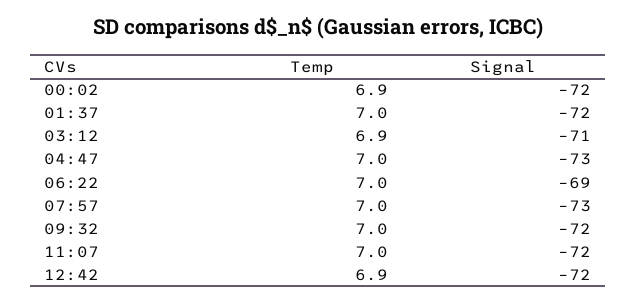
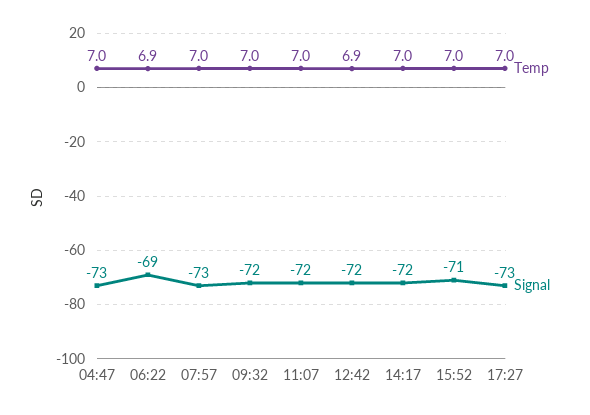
Temp, 00:02: 6.9 -> none
Signal, 00:02: -72 -> none
Temp, 01:37: 7 -> none
Signal, 01:37: -72 -> none
Temp, 03:12: 6.9 -> none
Signal, 03:12: -71 -> none
Temp, 06:22: 7 -> 6.9
Temp, 14:17: none -> 7
Signal, 14:17: none -> -72
Temp, 15:52: none -> 7
Signal, 15:52: none -> -71
Temp, 17:27: none -> 7
Signal, 17:27: none -> -73

